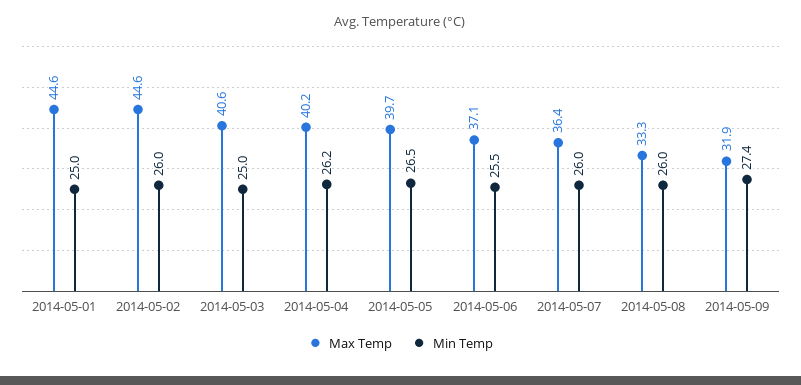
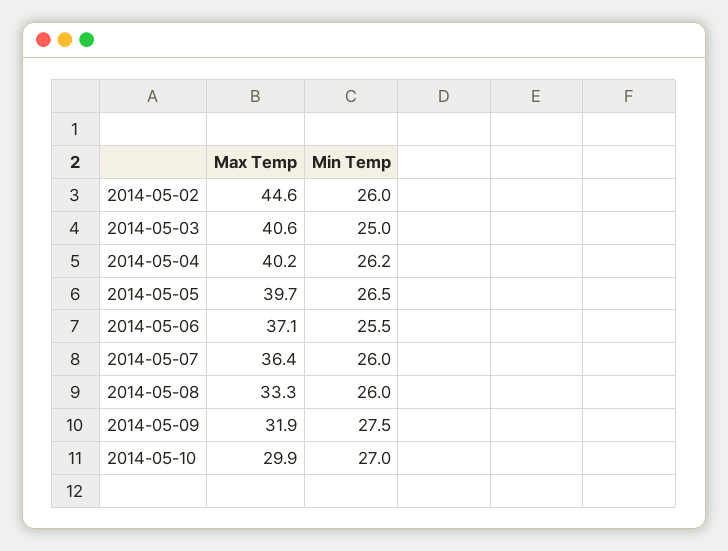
Max Temp, 2014-05-01: 44.6 -> none
Min Temp, 2014-05-01: 25 -> none
Min Temp, 2014-05-09: 27.4 -> 27.5
Max Temp, 2014-05-10: none -> 29.9
Min Temp, 2014-05-10: none -> 27

